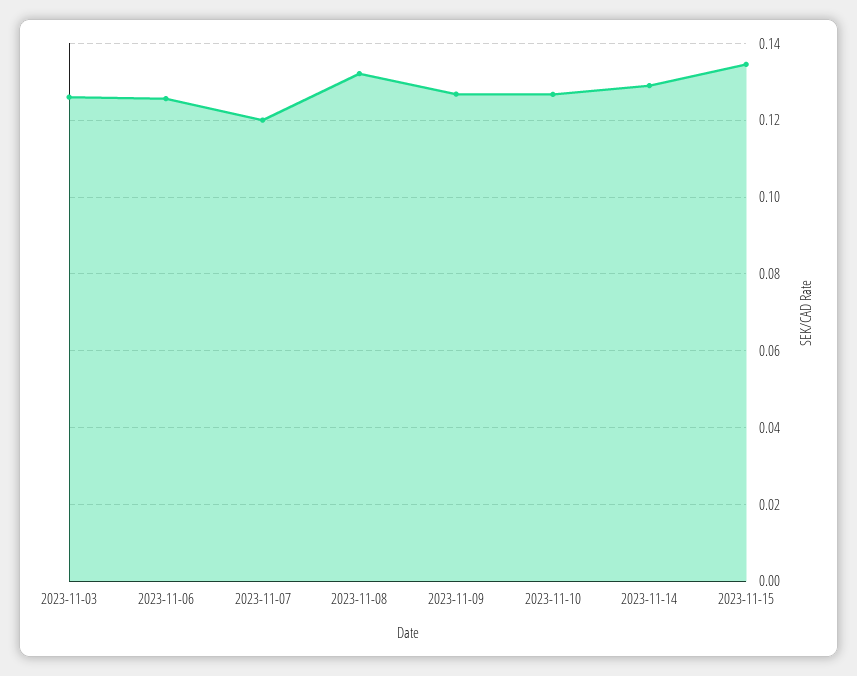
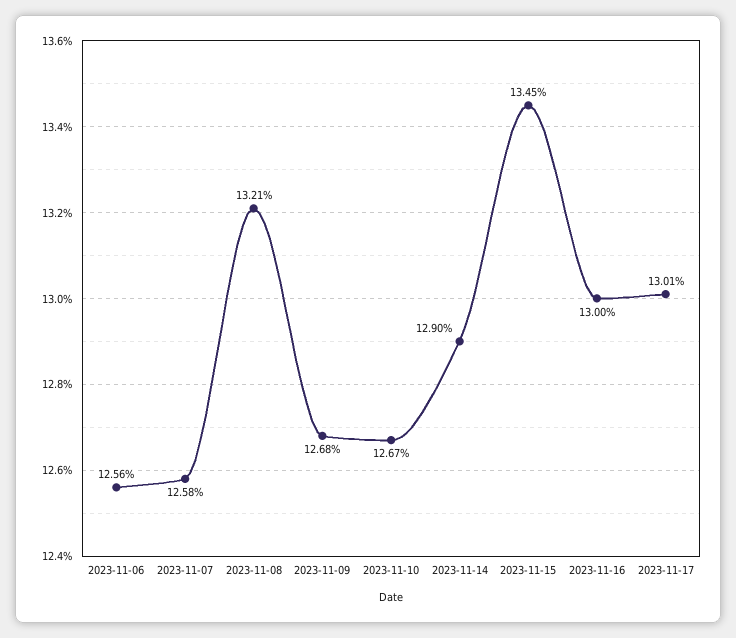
2023-11-03: 0.126 -> none
2023-11-07: 0.12 -> 0.1258
2023-11-16: none -> 0.13
2023-11-17: none -> 0.1301

